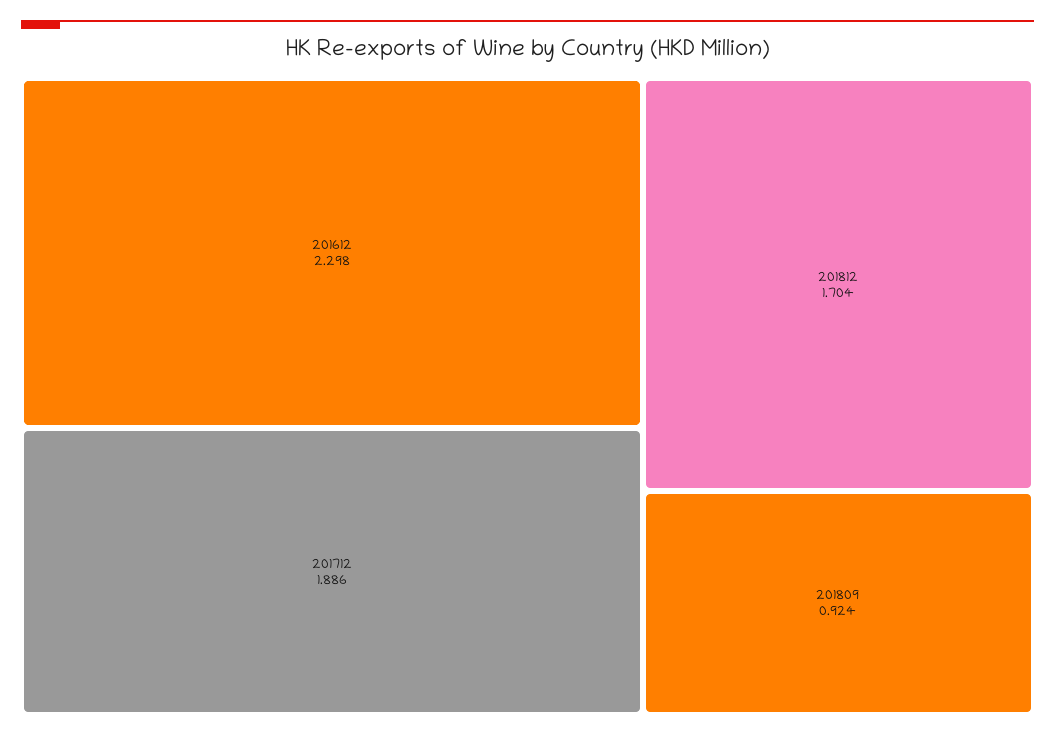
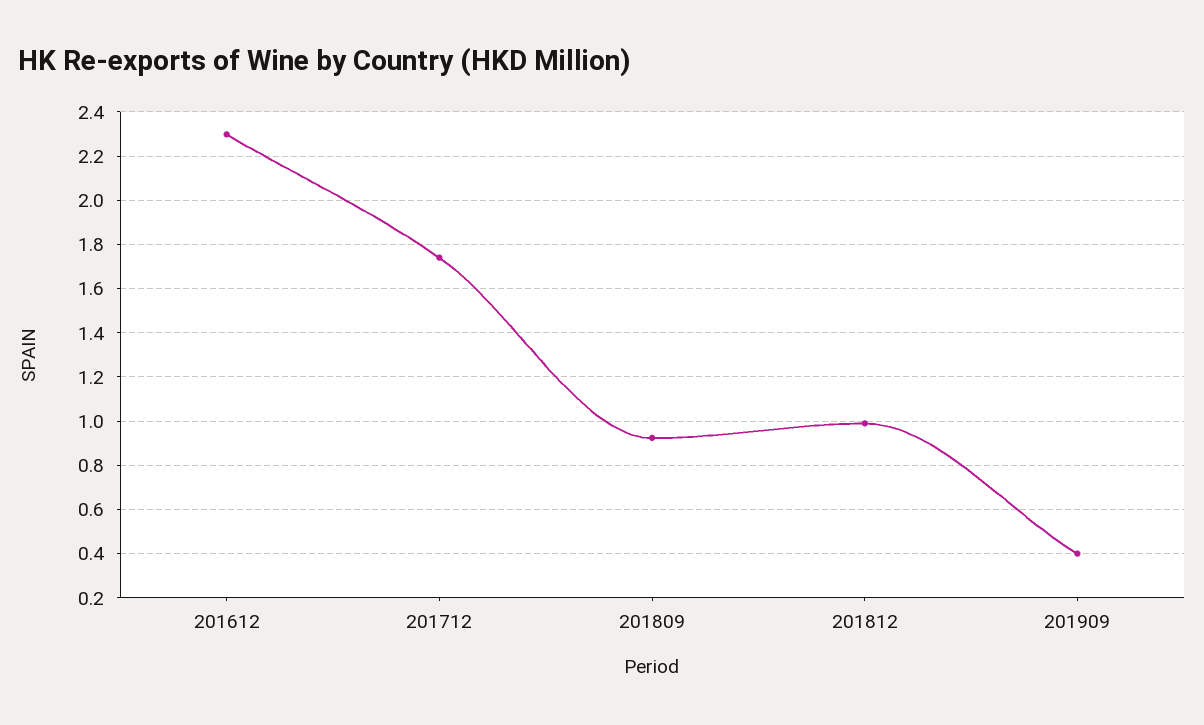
201712: 1.886 -> 1.75
201812: 1.704 -> 1
201909: none -> 0.4

